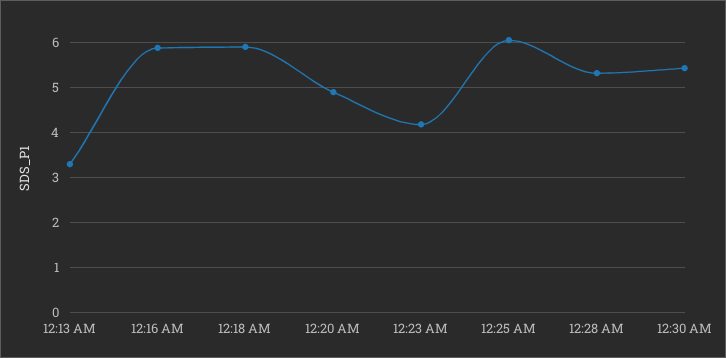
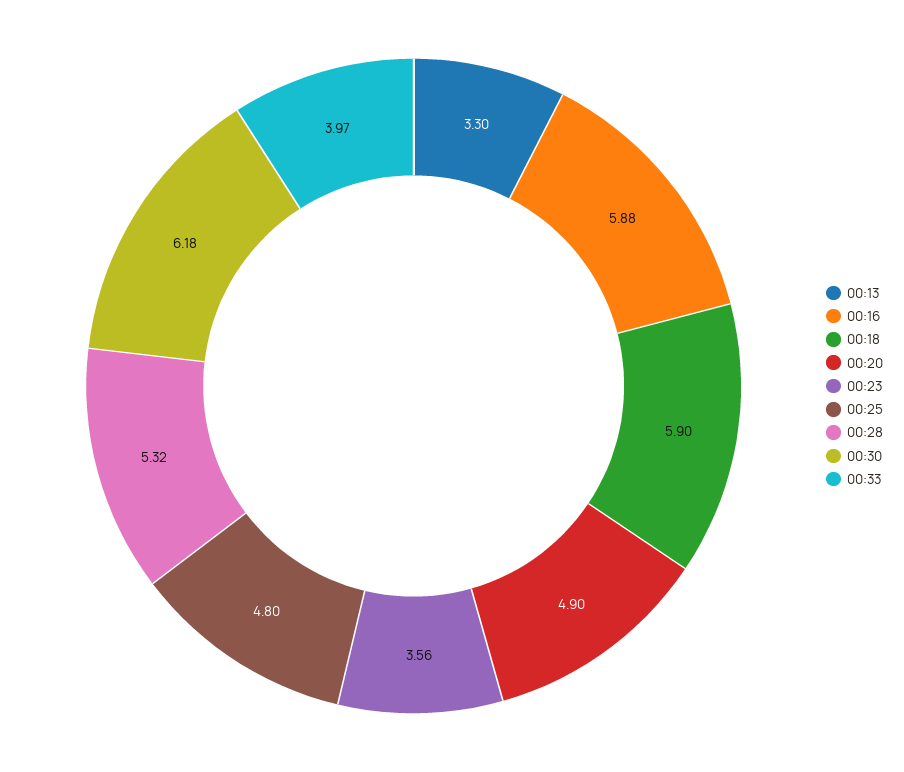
12:23 AM: 4.2 -> 3.56
12:25 AM: 6 -> 4.8
12:30 AM: 5.4 -> 6.18
00:33: none -> 3.97

